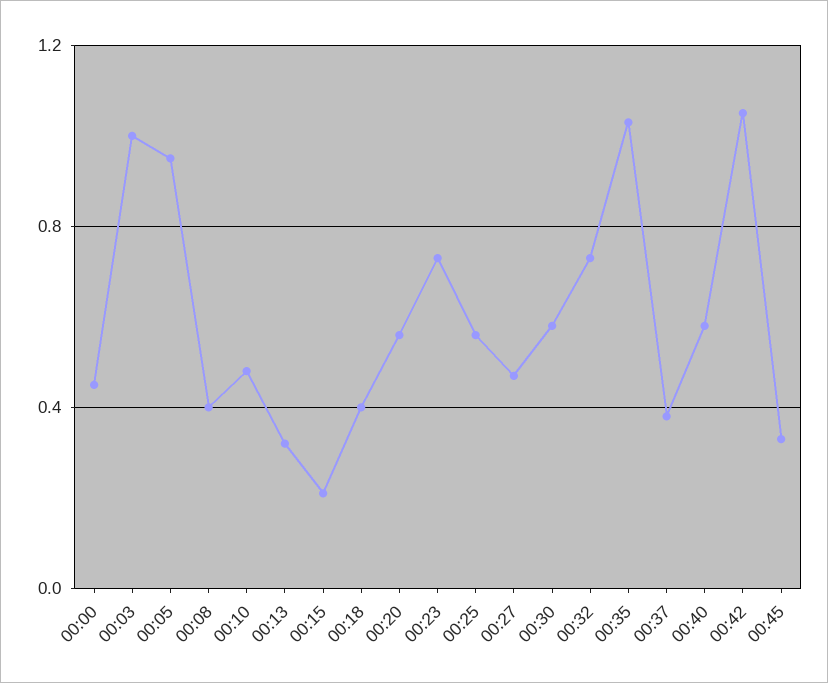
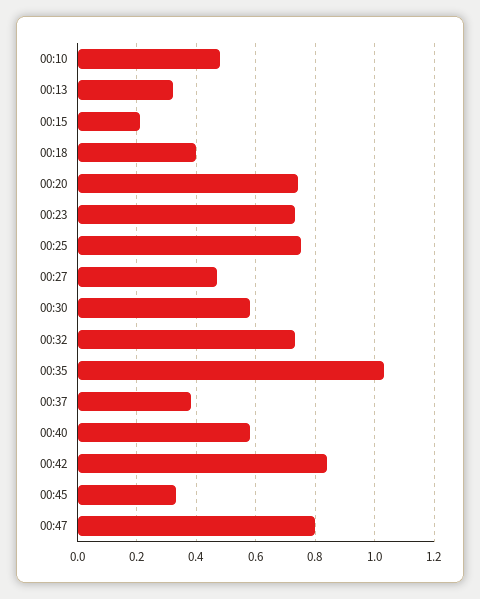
00:00: 0.45 -> none
00:03: 1 -> none
00:05: 0.95 -> none
00:08: 0.4 -> none
00:20: 0.55 -> 0.75
00:25: 0.55 -> 0.75
00:42: 1.05 -> 0.85
00:47: none -> 0.8

